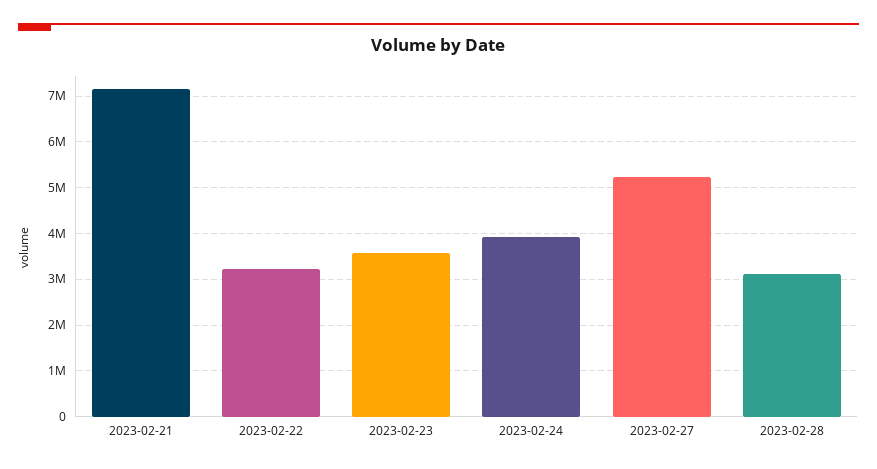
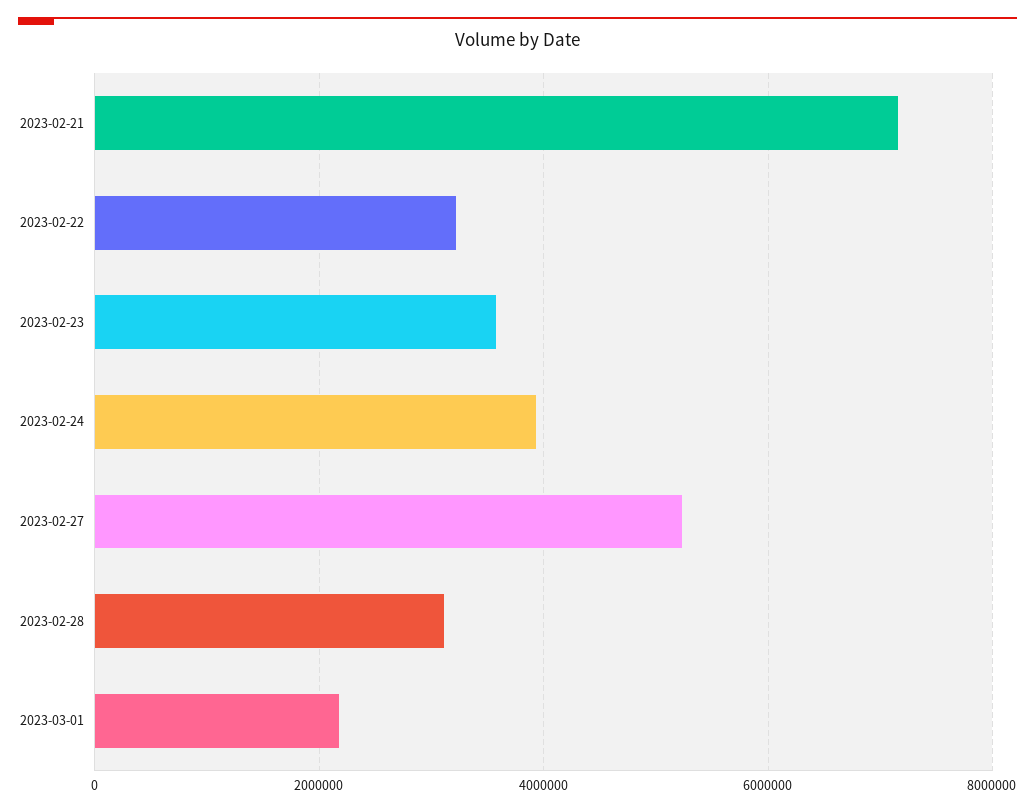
2023-03-01: none -> 2200000

